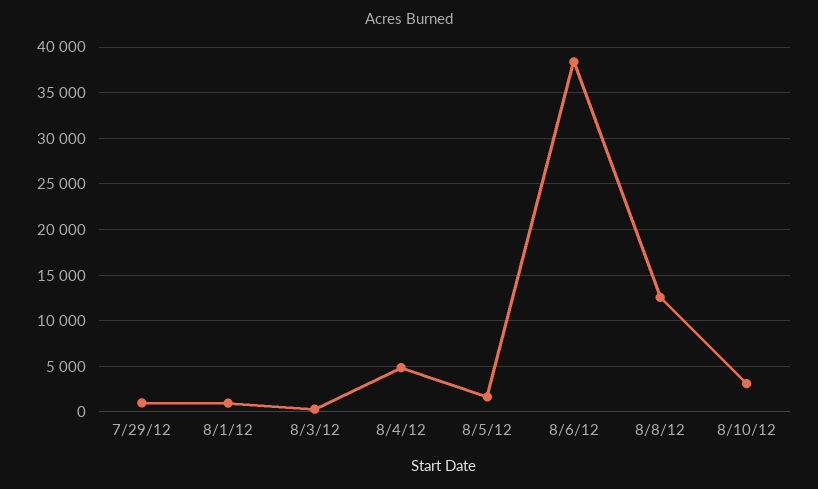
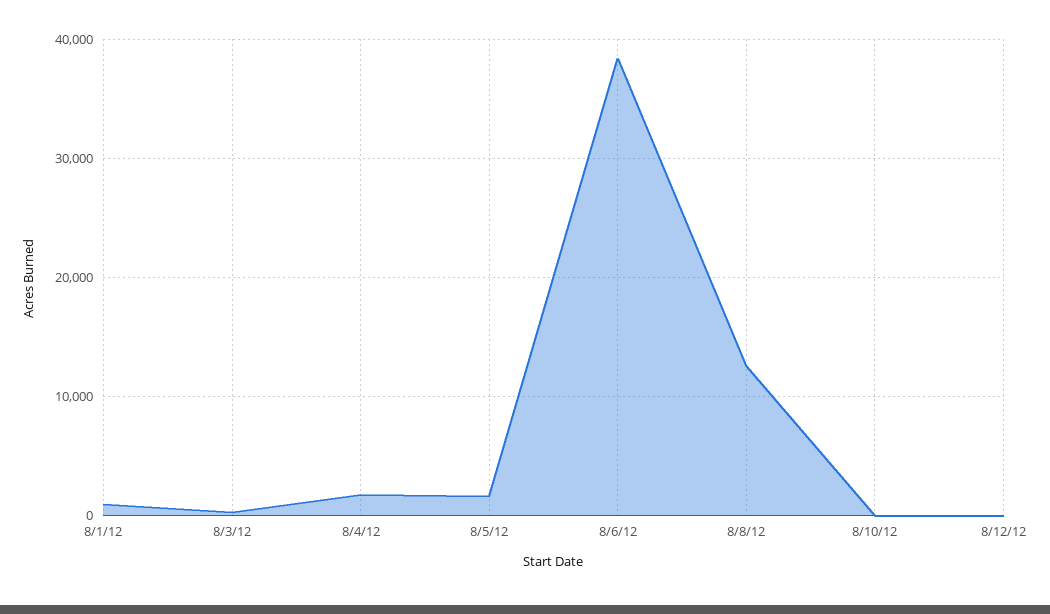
7/29/12: 1000 -> none
8/4/12: 5000 -> 2000
8/10/12: 3000 -> 0
8/12/12: none -> 0

